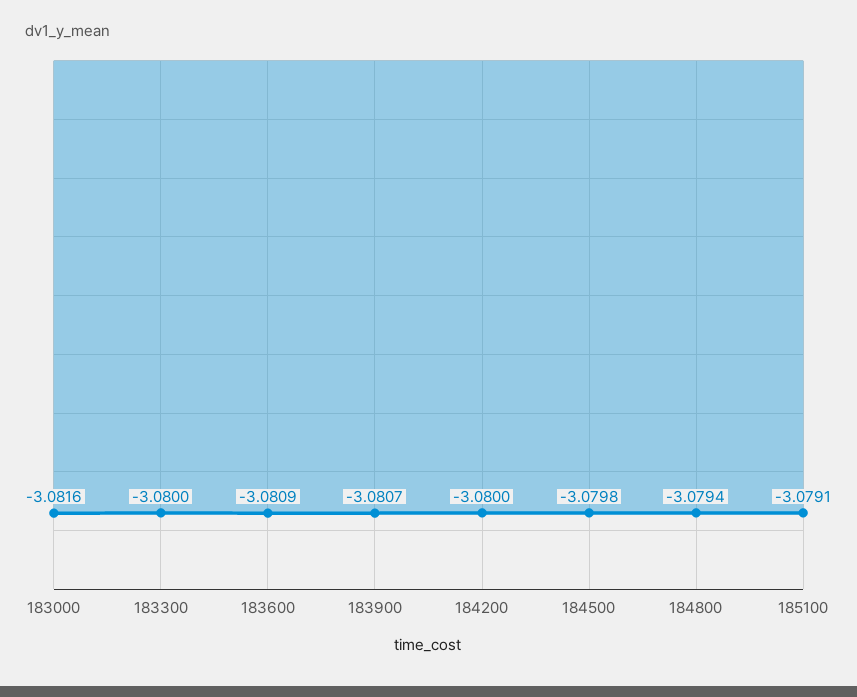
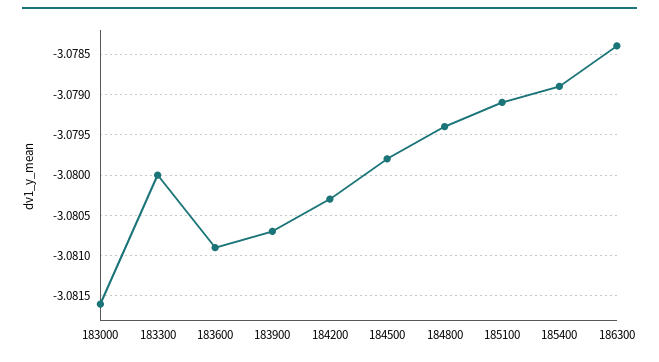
184200: -3.08 -> -3.0803
185400: none -> -3.0789
186300: none -> -3.0784

